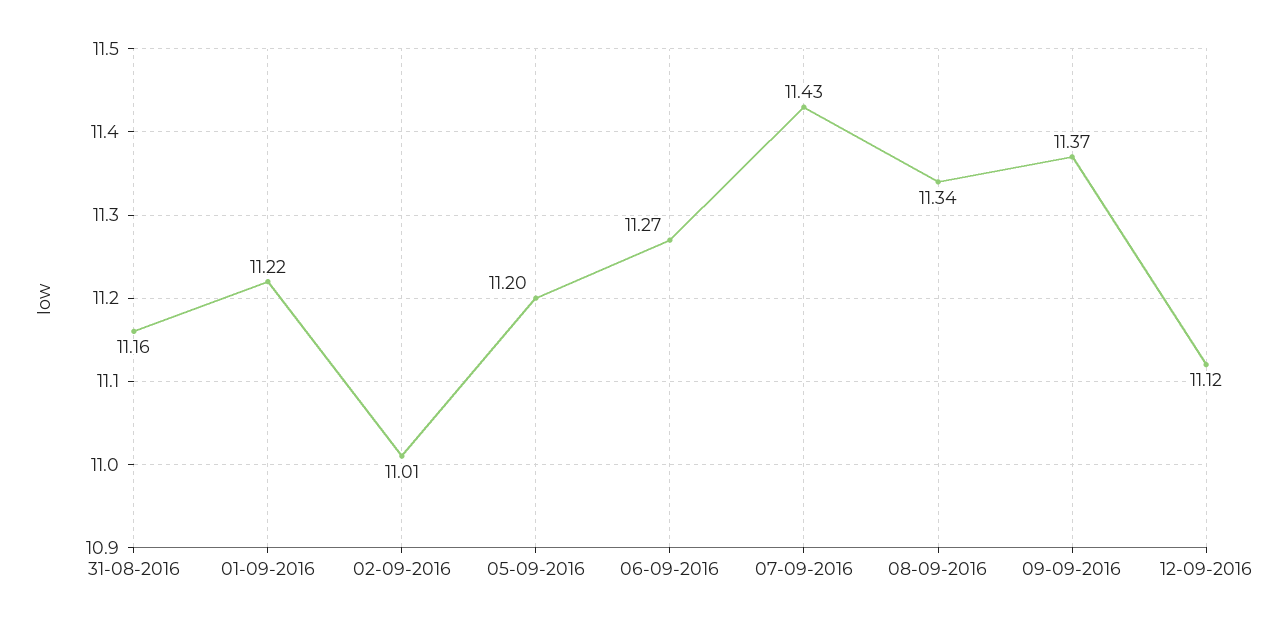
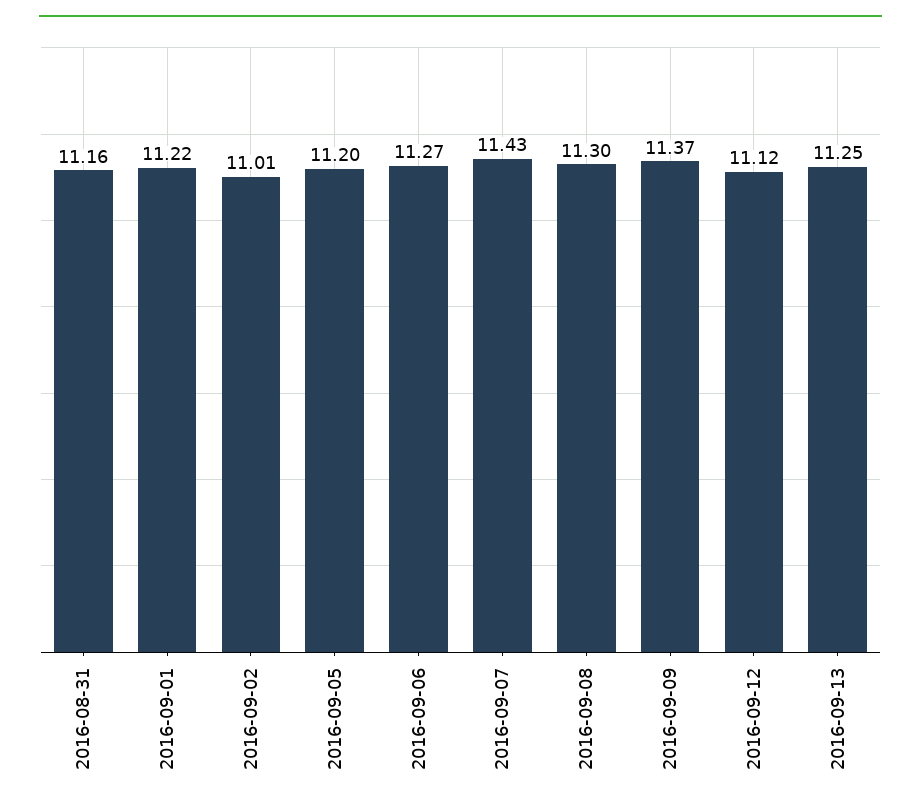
08-09-2016: 11.34 -> 11.3
2016-09-13: none -> 11.25

